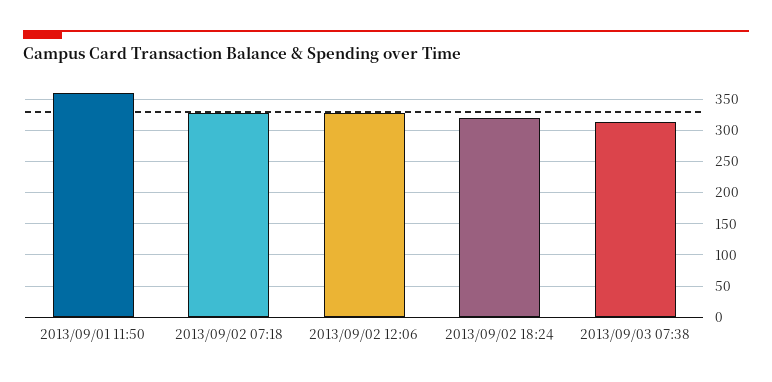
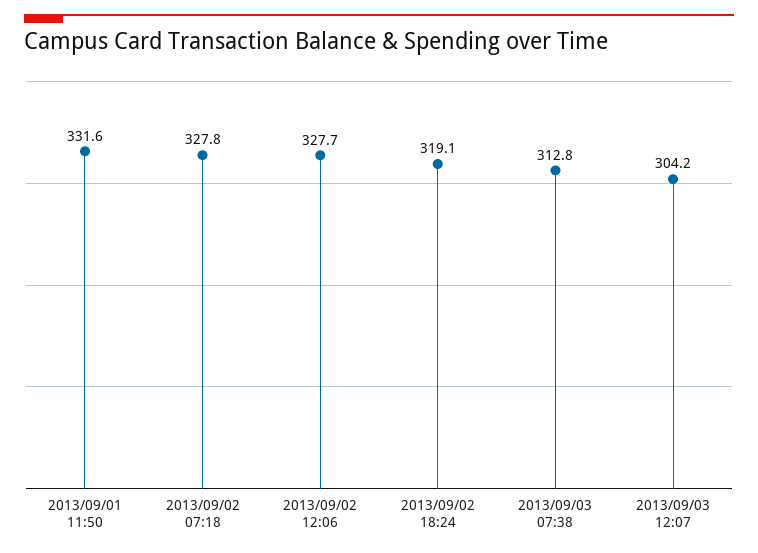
2013/09/01 11:50: 360 -> 331.6
2013/09/03 12:07: none -> 304.2

